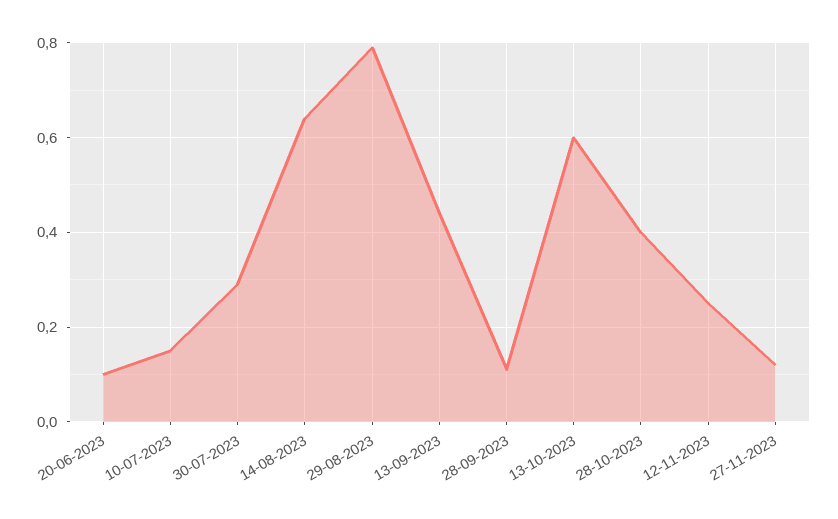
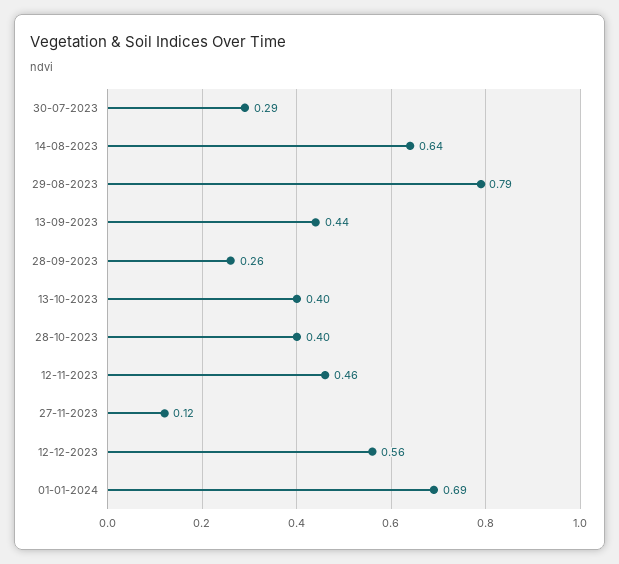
20-06-2023: 0.1 -> none
10-07-2023: 0.15 -> none
28-09-2023: 0.1 -> 0.26
13-10-2023: 0.6 -> 0.4
12-11-2023: 0.25 -> 0.46
12-12-2023: none -> 0.56
01-01-2024: none -> 0.69

